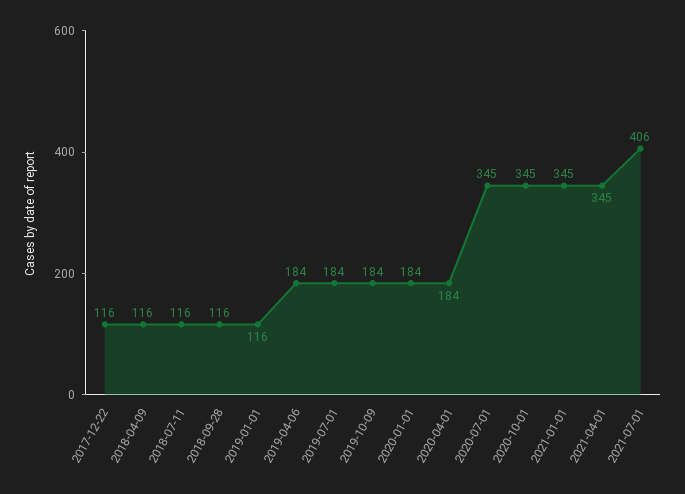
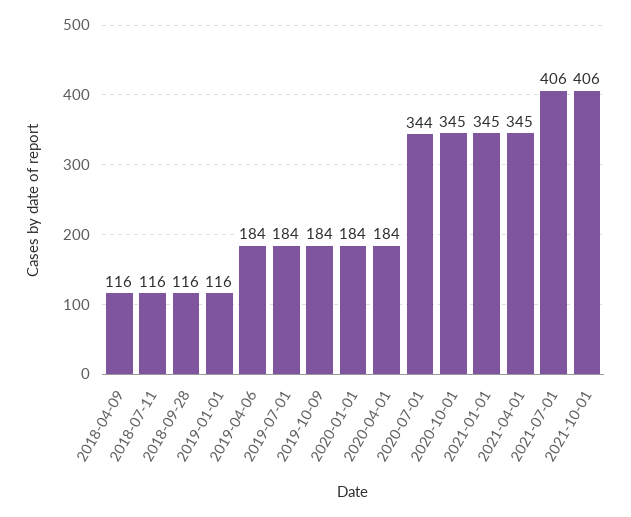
2017-12-22: 116 -> none
2020-07-01: 345 -> 344
2021-10-01: none -> 406

